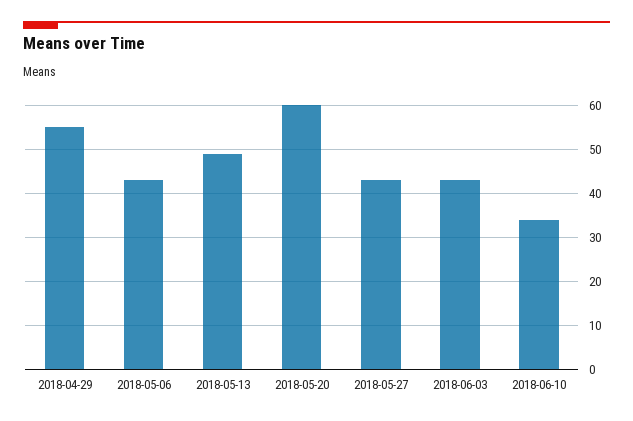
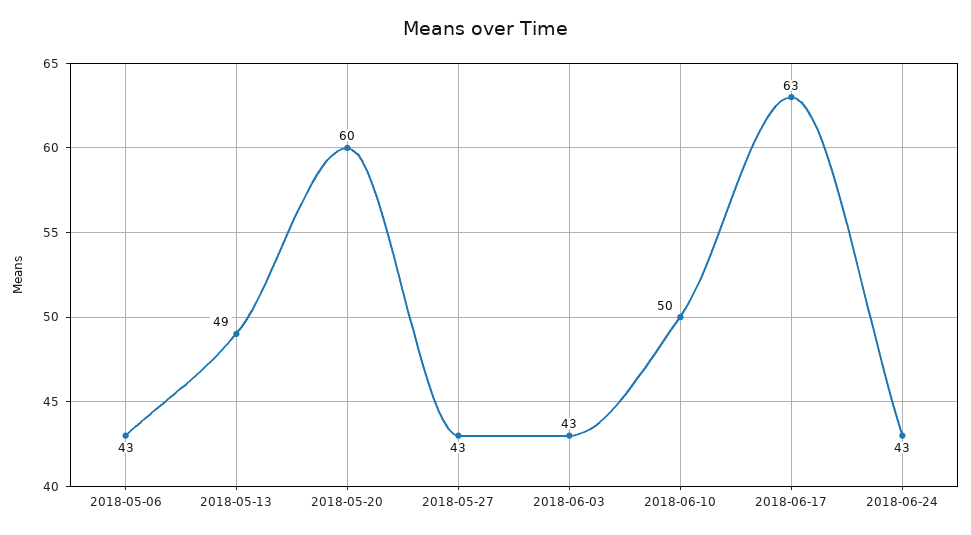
2018-04-29: 55 -> none
2018-06-10: 35 -> 50
2018-06-17: none -> 63
2018-06-24: none -> 43

